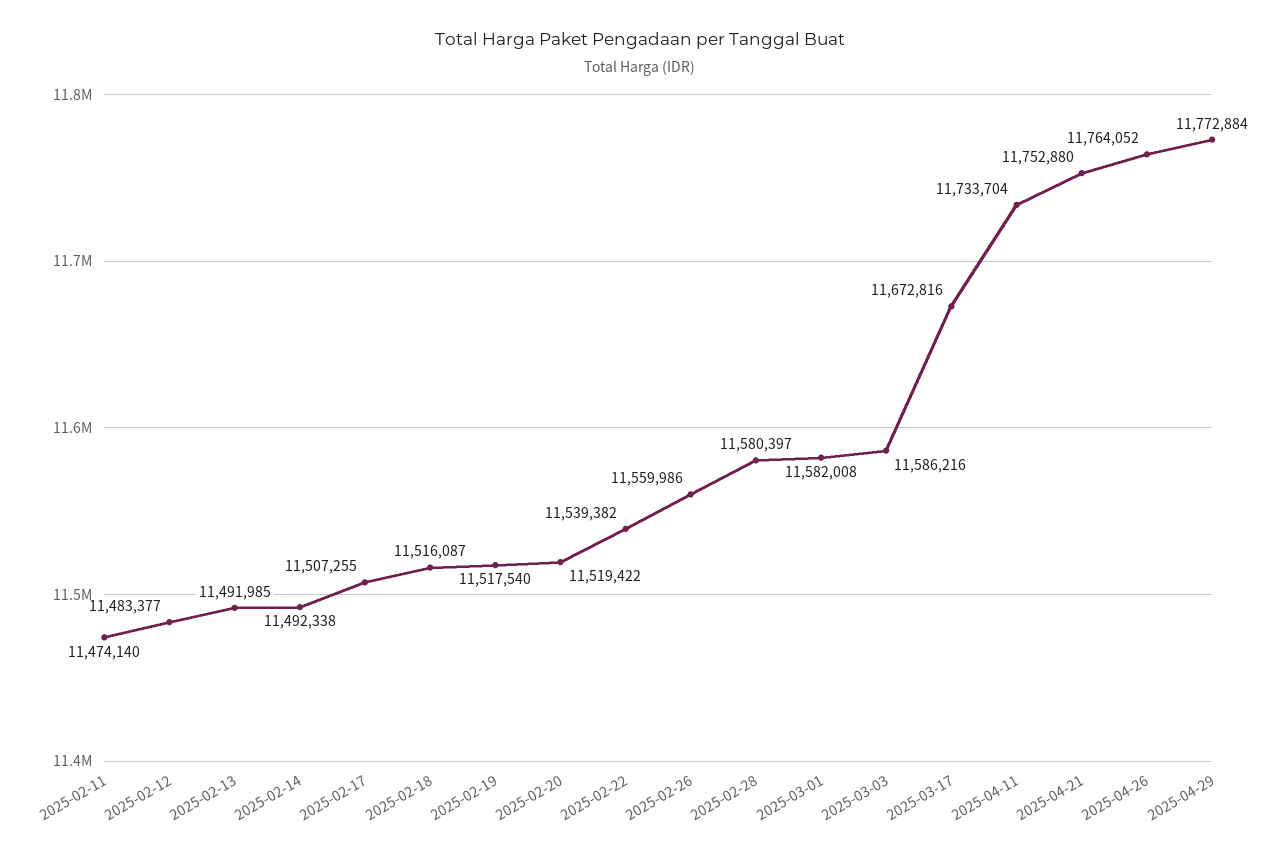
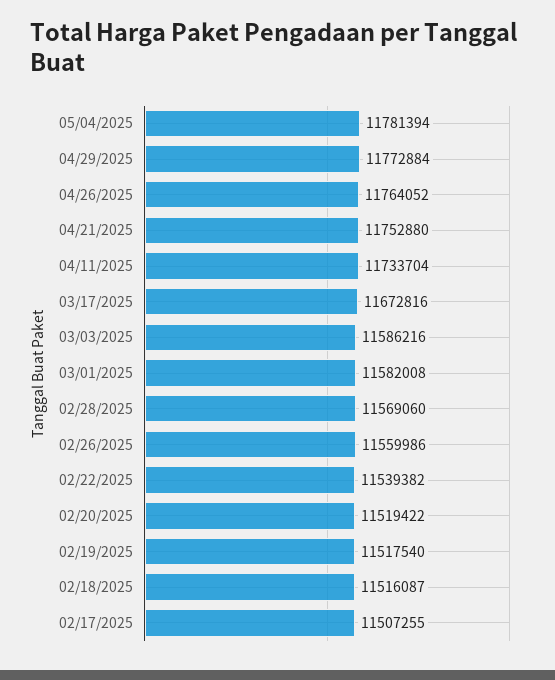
2025-02-11: 11474140 -> none
2025-02-12: 11483377 -> none
2025-02-13: 11491985 -> none
2025-02-14: 11492338 -> none
2025-02-28: 11580397 -> 11569060
05/04/2025: none -> 11781394

